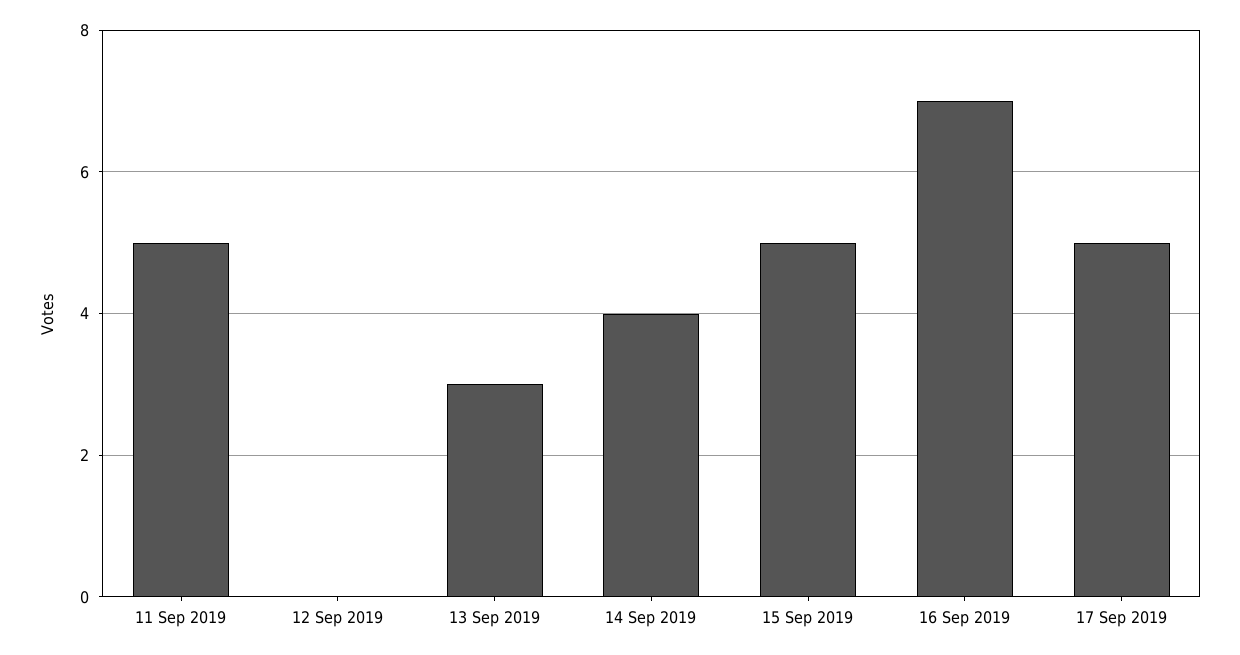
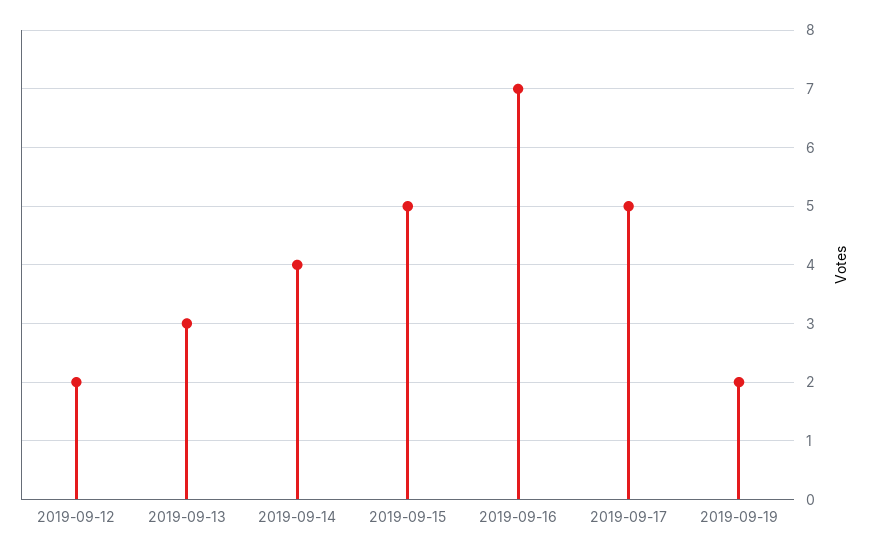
11 Sep 2019: 5 -> none
12 Sep 2019: 0 -> 2
2019-09-19: none -> 2

